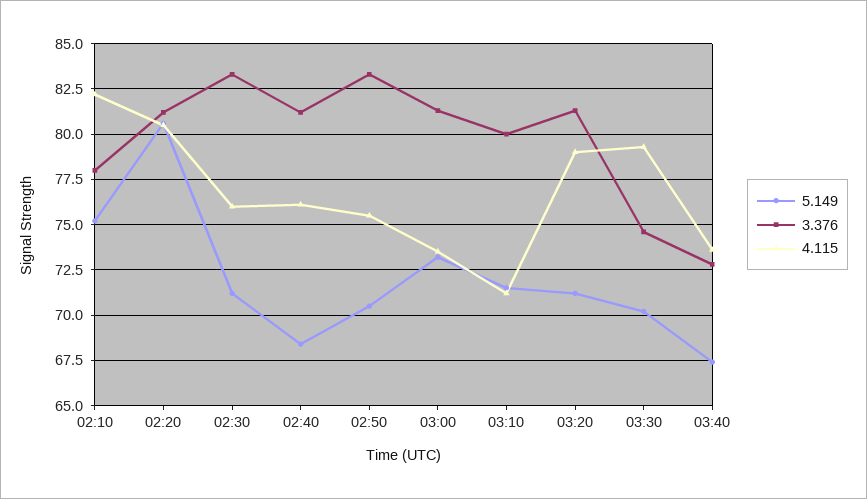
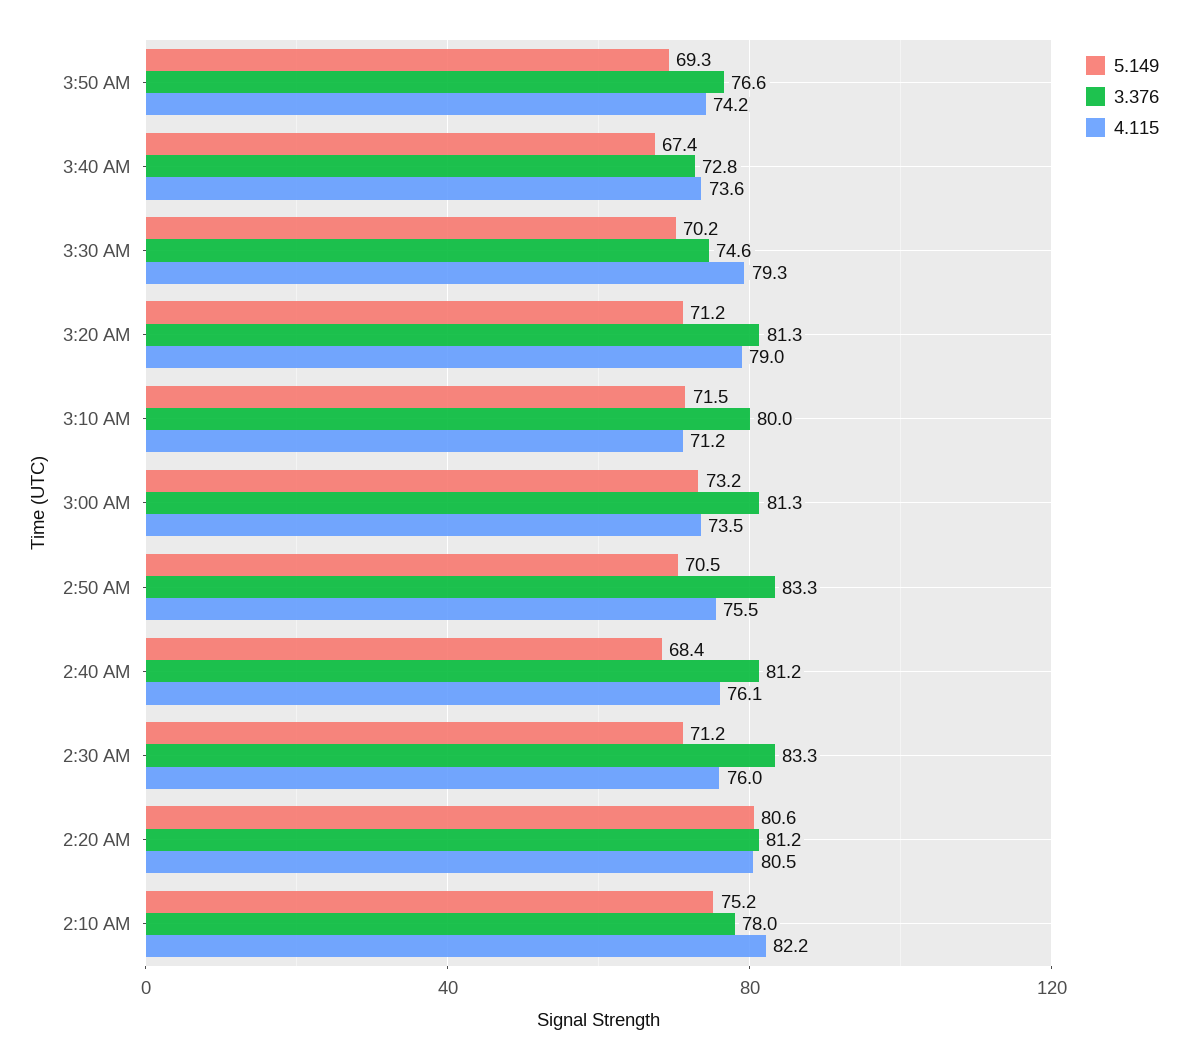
5.149, 3:50 AM: none -> 69.3
3.376, 3:50 AM: none -> 76.6
4.115, 3:50 AM: none -> 74.2

